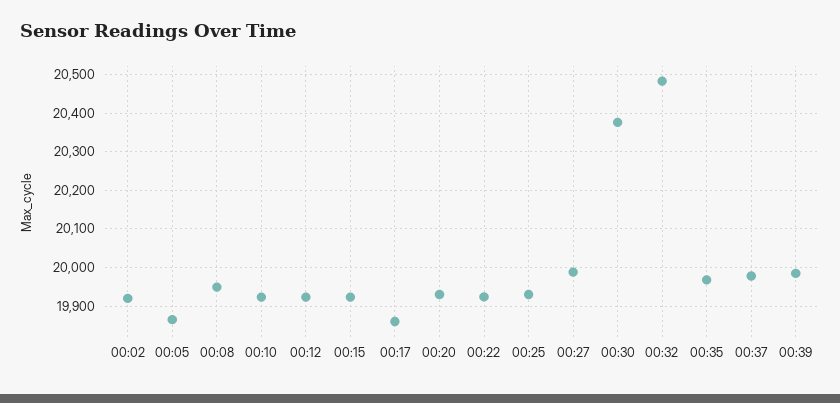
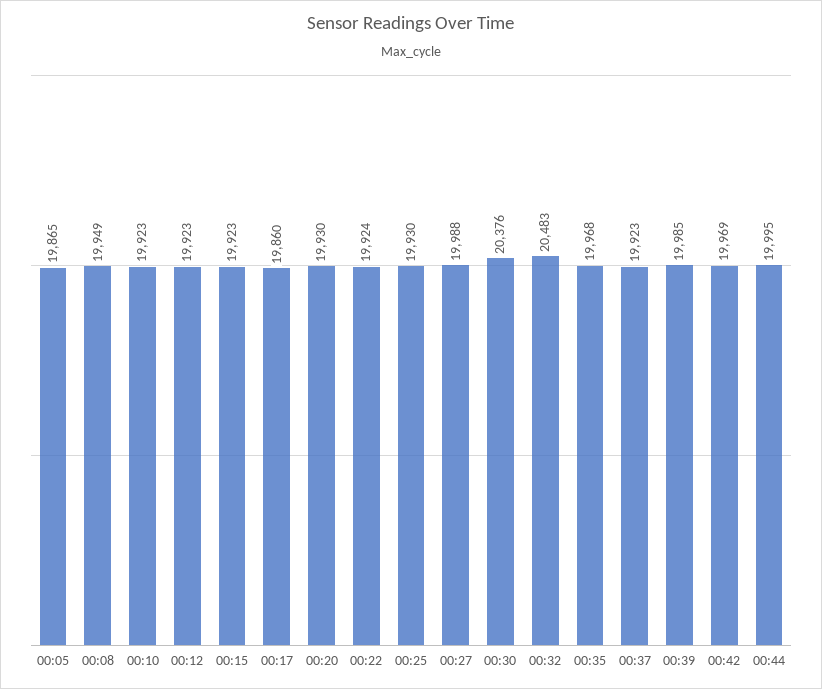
00:02: 19920 -> none
00:37: 19980 -> 19923
00:42: none -> 19969
00:44: none -> 19995

